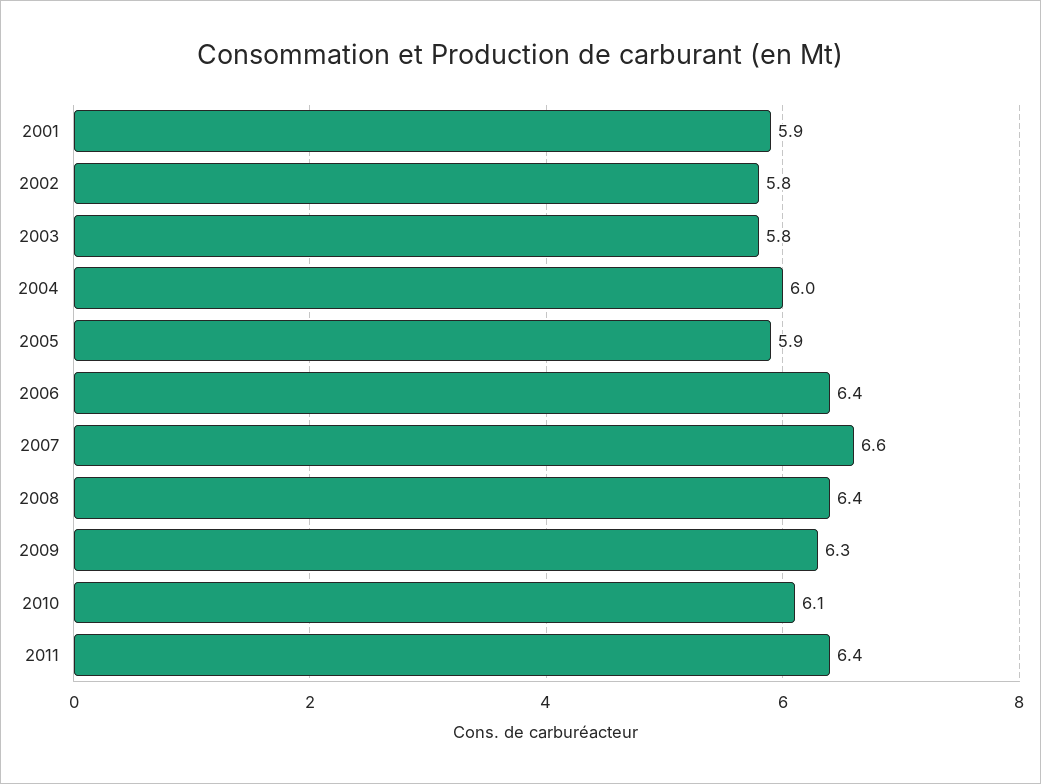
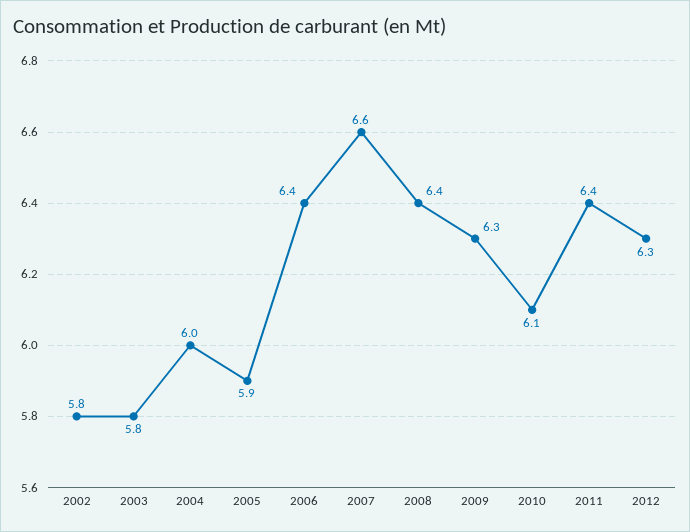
2001: 5.9 -> none
2012: none -> 6.3

